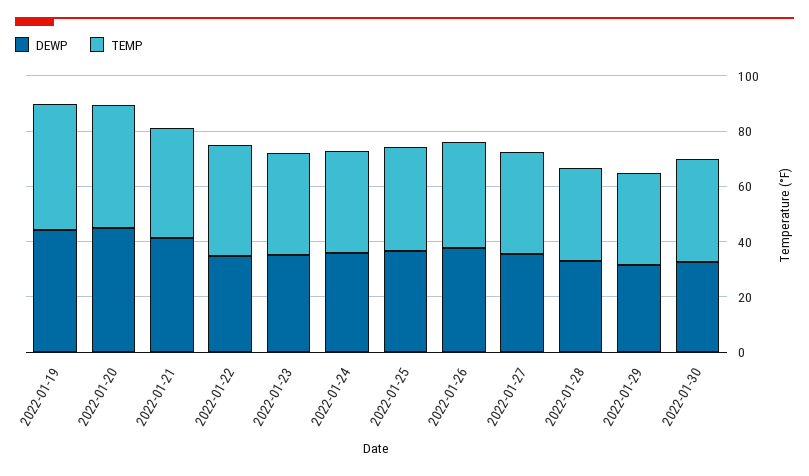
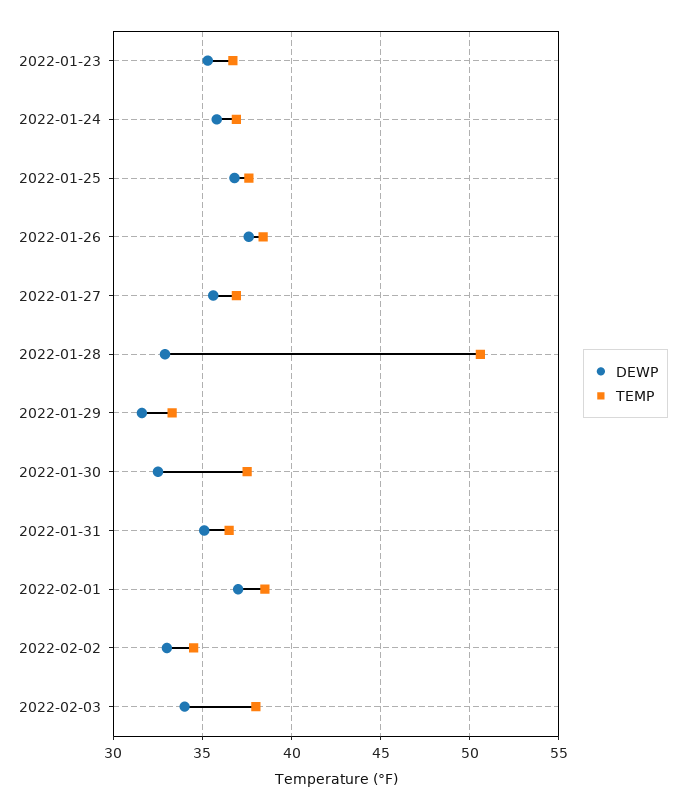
DEWP, 2022-01-19: 45 -> none
TEMP, 2022-01-19: 45 -> none
DEWP, 2022-01-20: 45 -> none
TEMP, 2022-01-20: 45 -> none
DEWP, 2022-01-21: 40 -> none
TEMP, 2022-01-21: 40 -> none
DEWP, 2022-01-22: 35 -> none
TEMP, 2022-01-22: 40 -> none
TEMP, 2022-01-28: 35 -> 50.5
DEWP, 2022-01-31: none -> 35
TEMP, 2022-01-31: none -> 36.5
DEWP, 2022-02-01: none -> 37
TEMP, 2022-02-01: none -> 38.5
DEWP, 2022-02-02: none -> 33
TEMP, 2022-02-02: none -> 34.5
DEWP, 2022-02-03: none -> 34
TEMP, 2022-02-03: none -> 38

